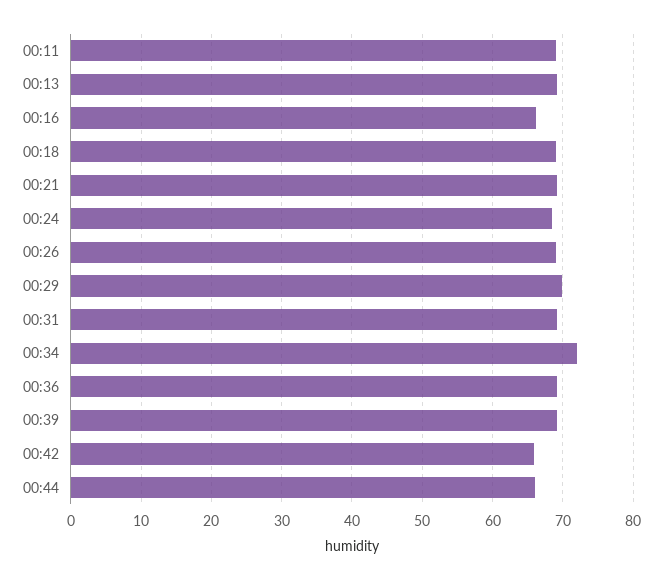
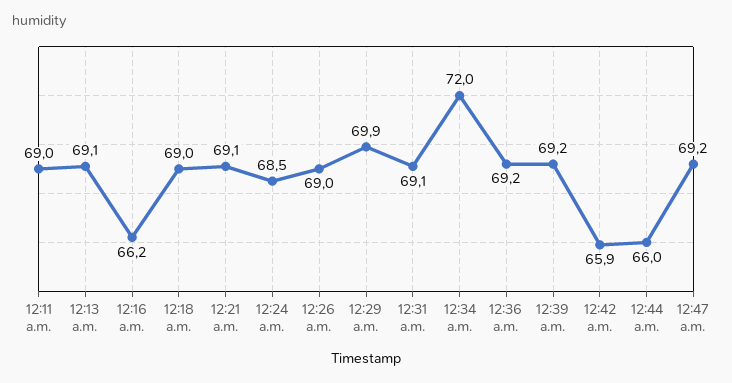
12:47 a.m.: none -> 69.2

